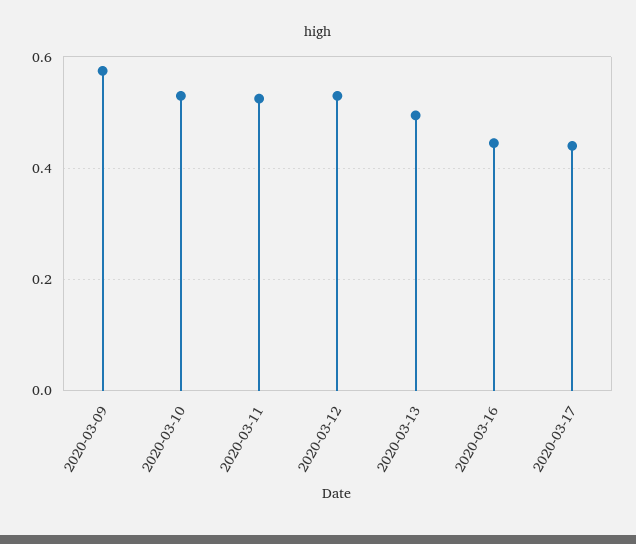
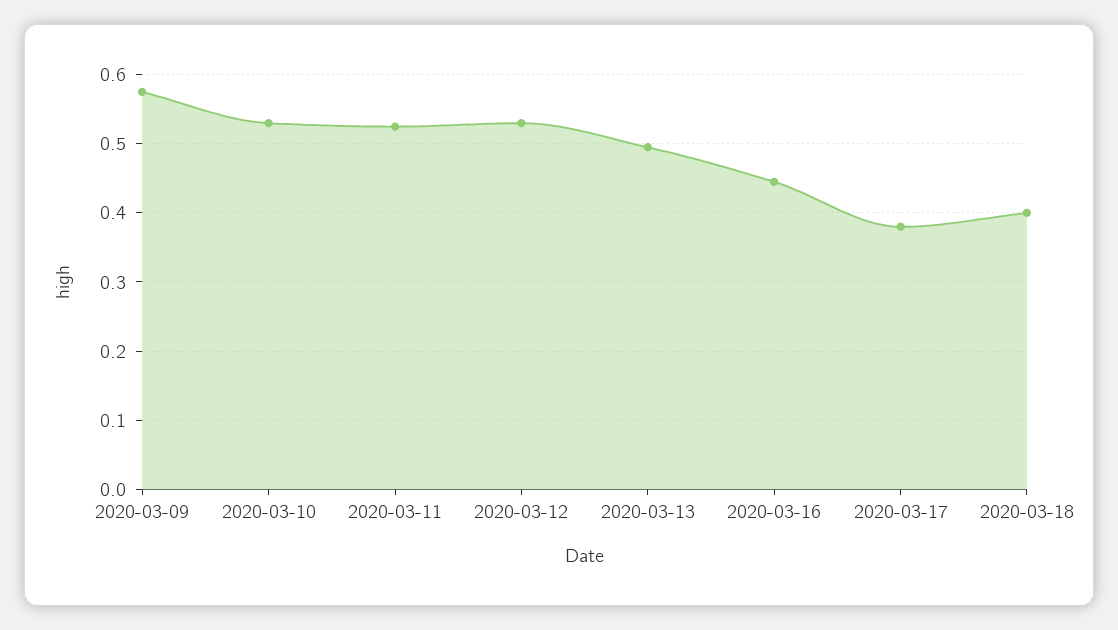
2020-03-17: 0.44 -> 0.38
2020-03-18: none -> 0.4

